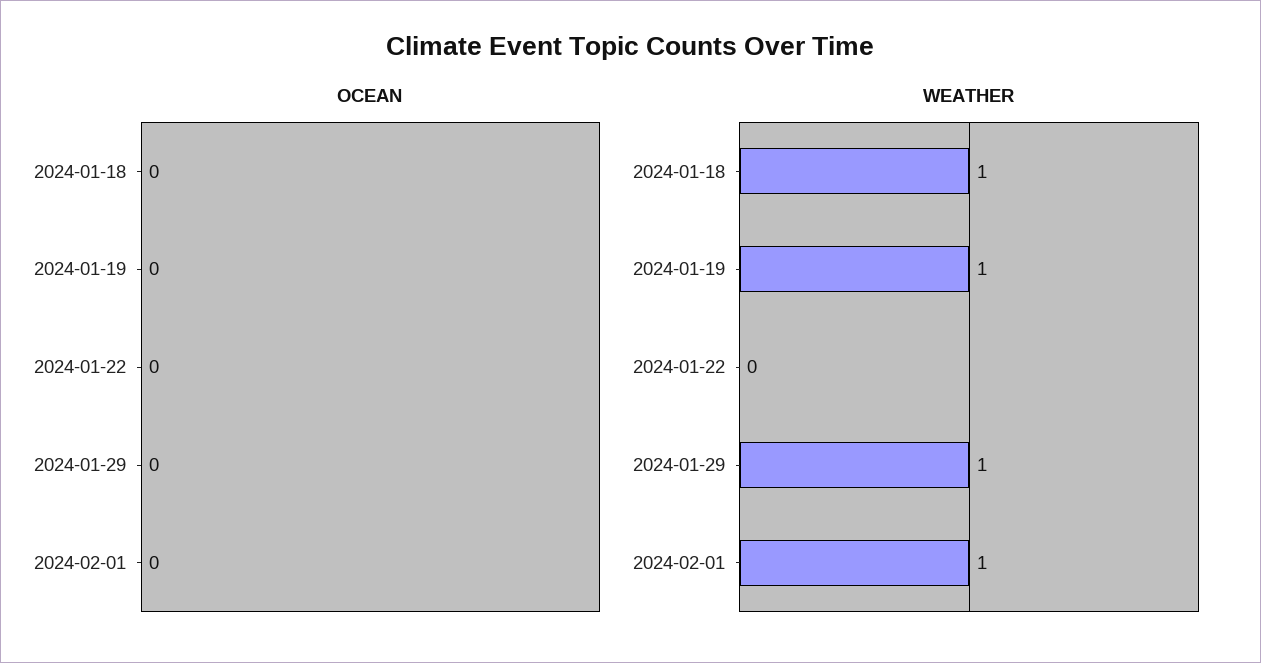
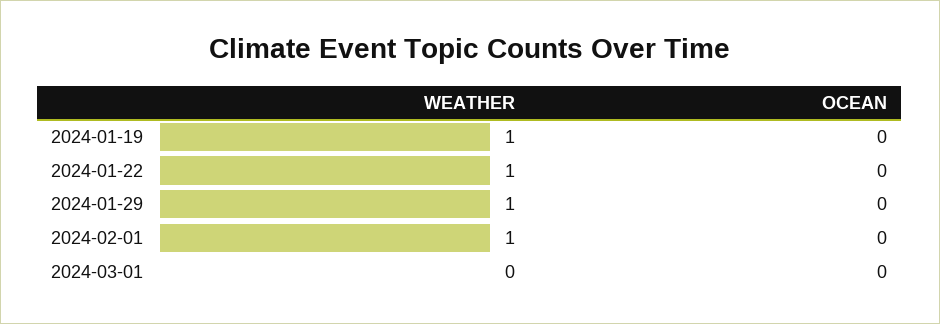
OCEAN, 2024-01-18: 0 -> none
WEATHER, 2024-01-18: 1 -> none
WEATHER, 2024-01-22: 0 -> 1
WEATHER, 2024-03-01: none -> 0
OCEAN, 2024-03-01: none -> 0

